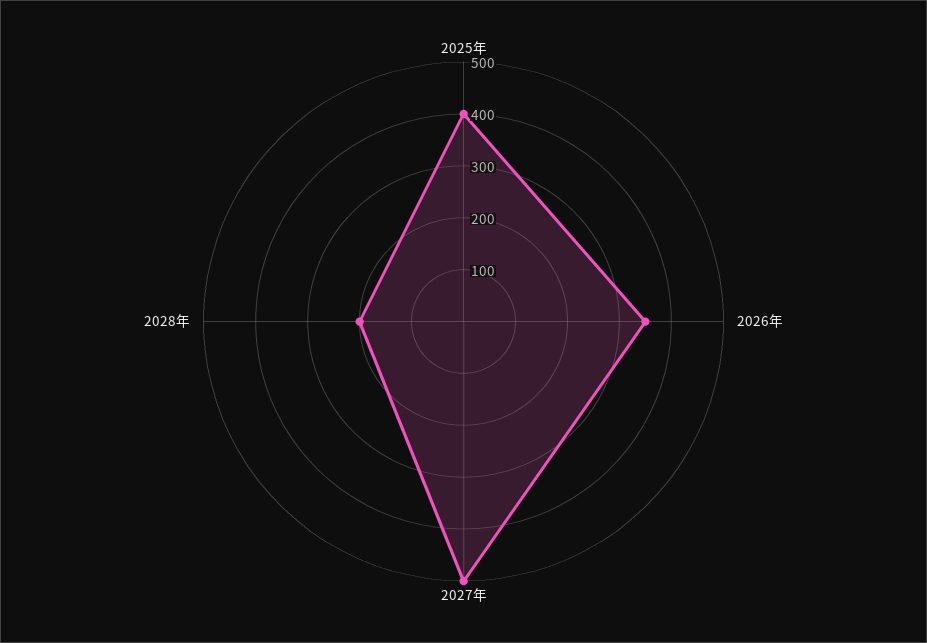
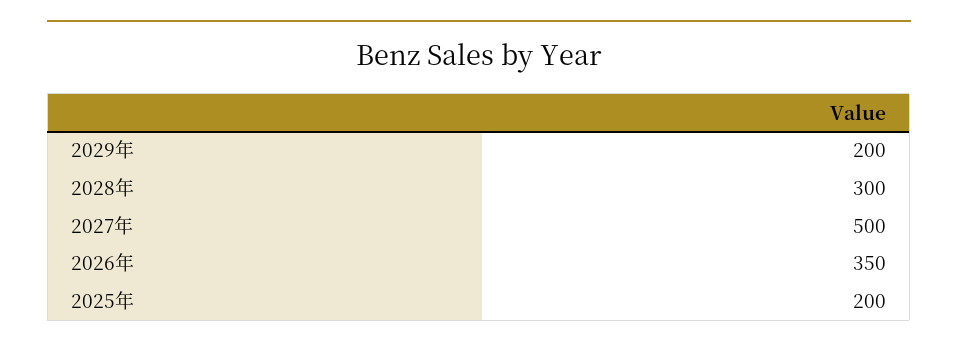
2025年: 400 -> 200
2028年: 200 -> 300
2029年: none -> 200

